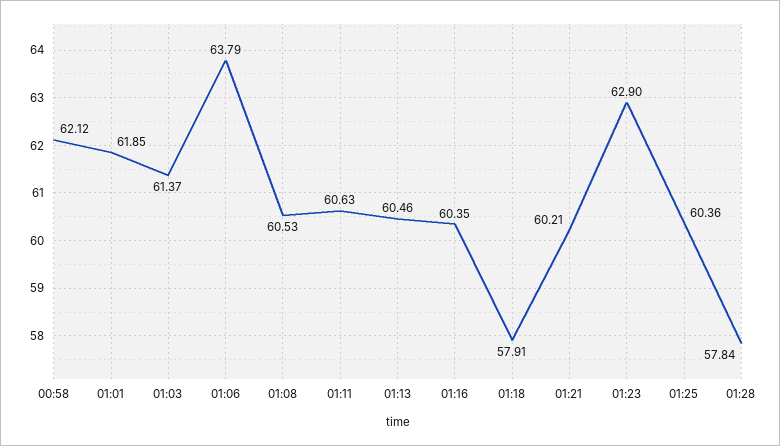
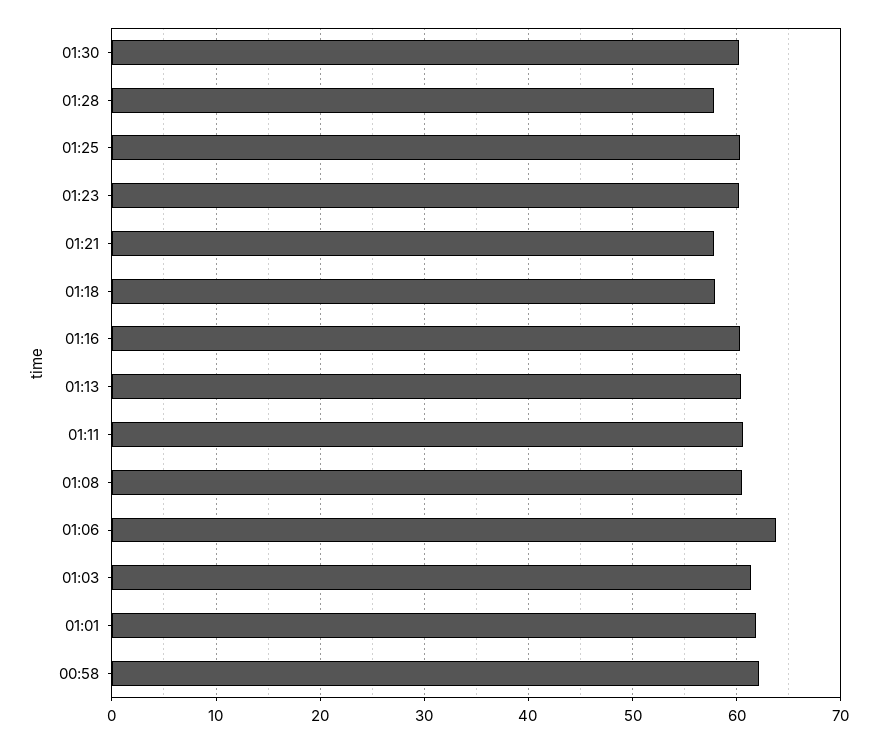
01:21: 60.21 -> 58
01:23: 62.9 -> 60
01:30: none -> 60

